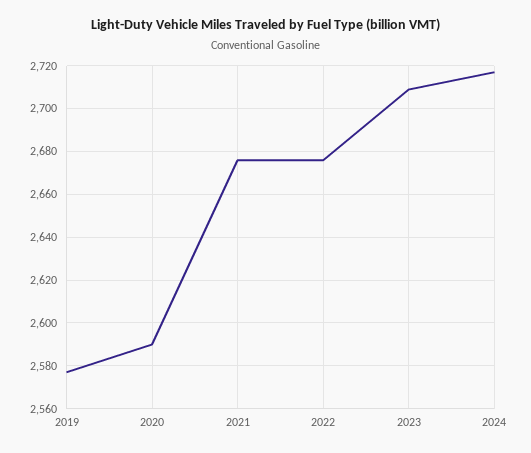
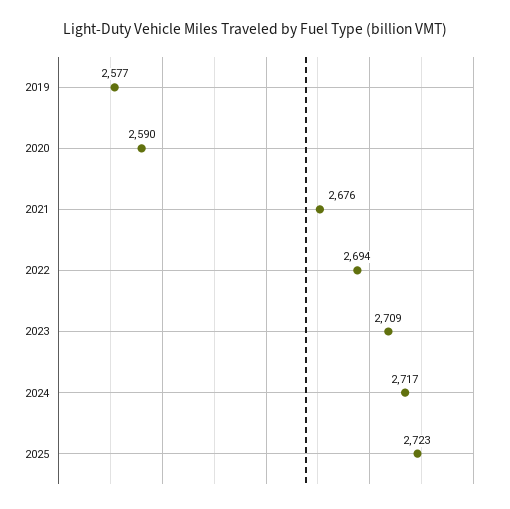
2022: 2675 -> 2694
2025: none -> 2723

